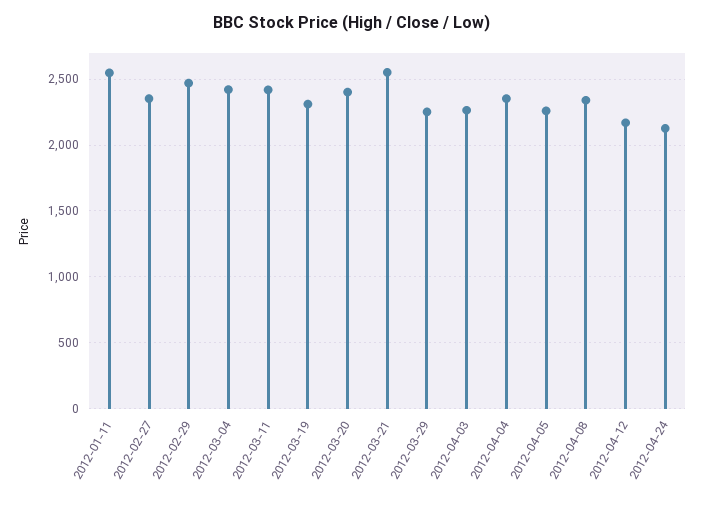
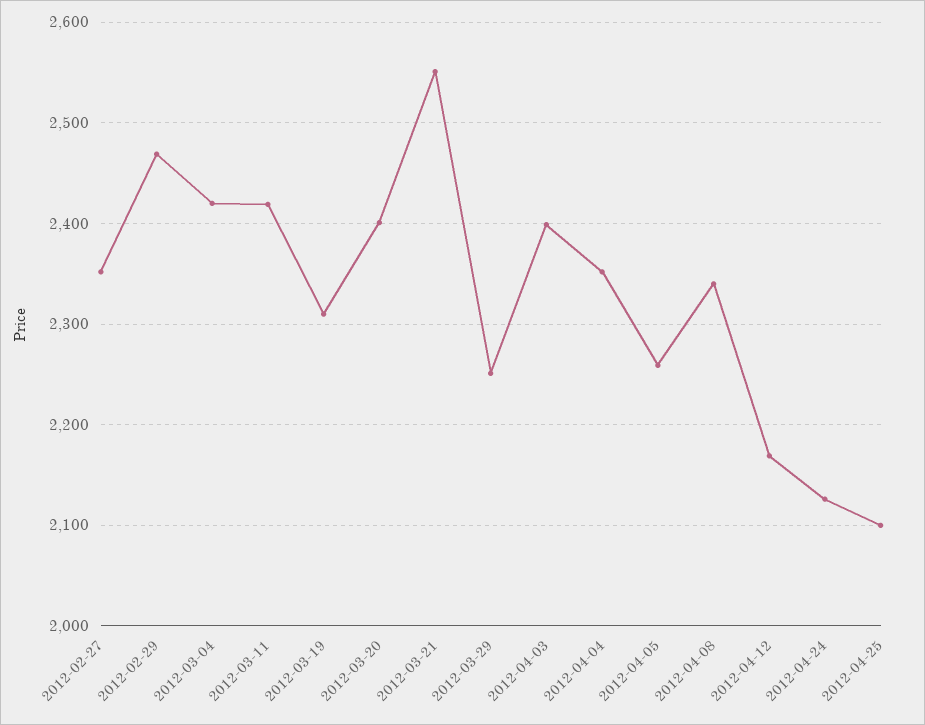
2012-01-11: 2550 -> none
2012-04-03: 2250 -> 2400
2012-04-25: none -> 2100

